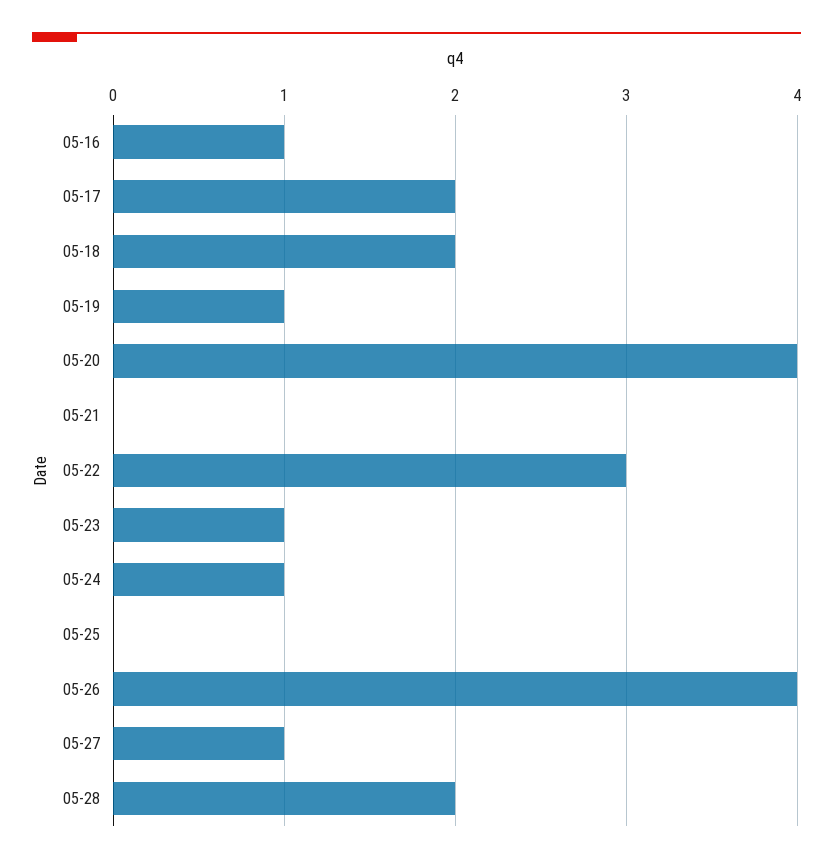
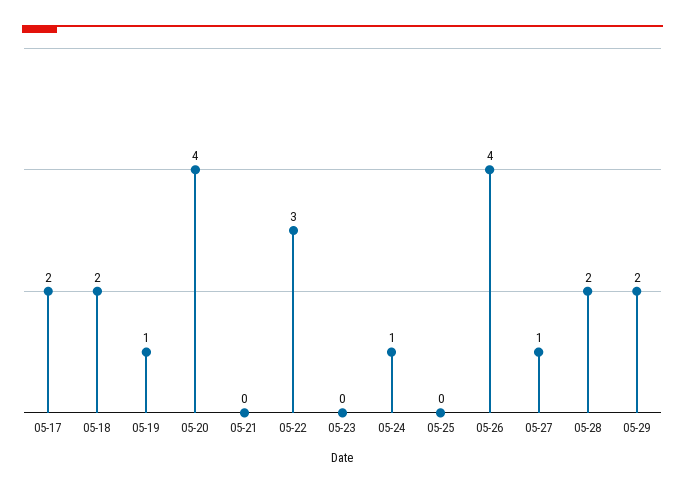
05-16: 1 -> none
05-23: 1 -> 0
05-29: none -> 2

